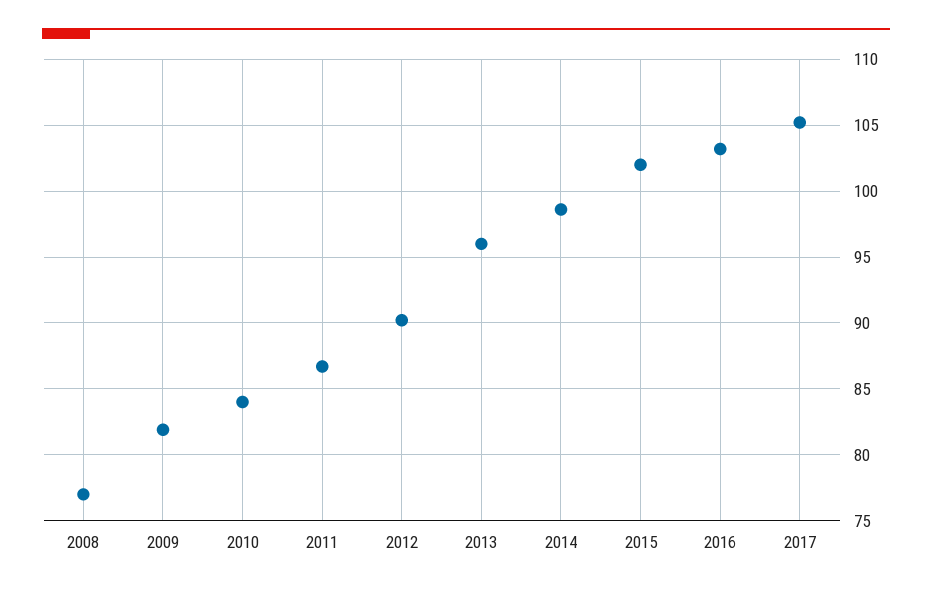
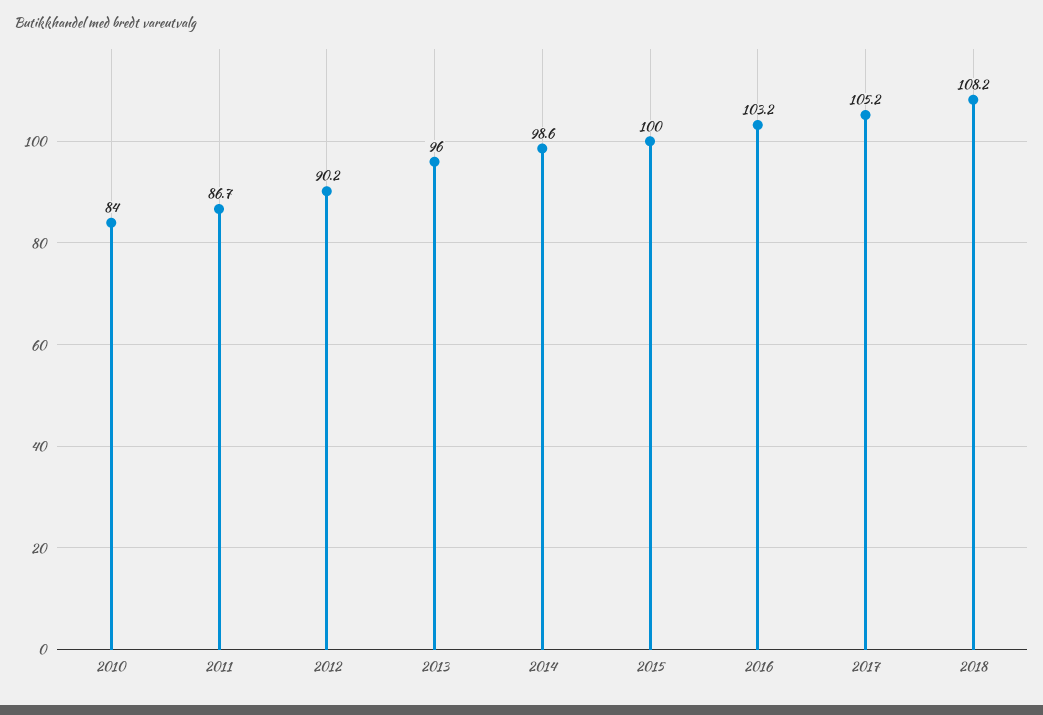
2008: 77 -> none
2009: 82 -> none
2015: 102 -> 100
2018: none -> 108.2

